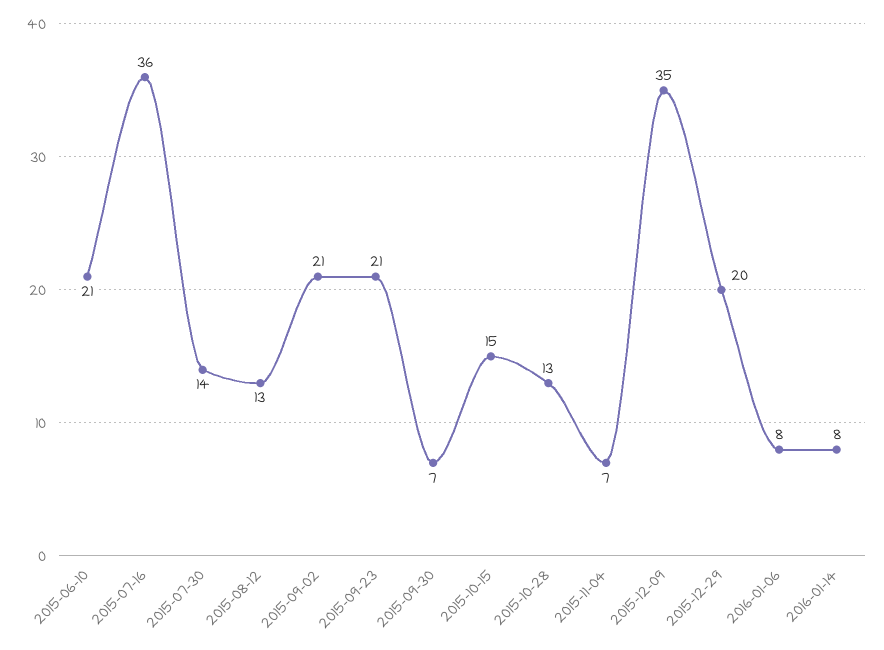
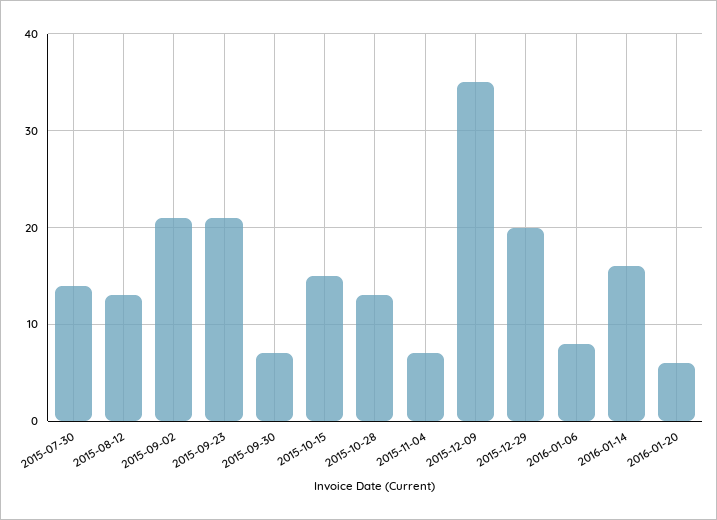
2015-06-10: 21 -> none
2015-07-16: 36 -> none
2016-01-14: 8 -> 16
2016-01-20: none -> 6

